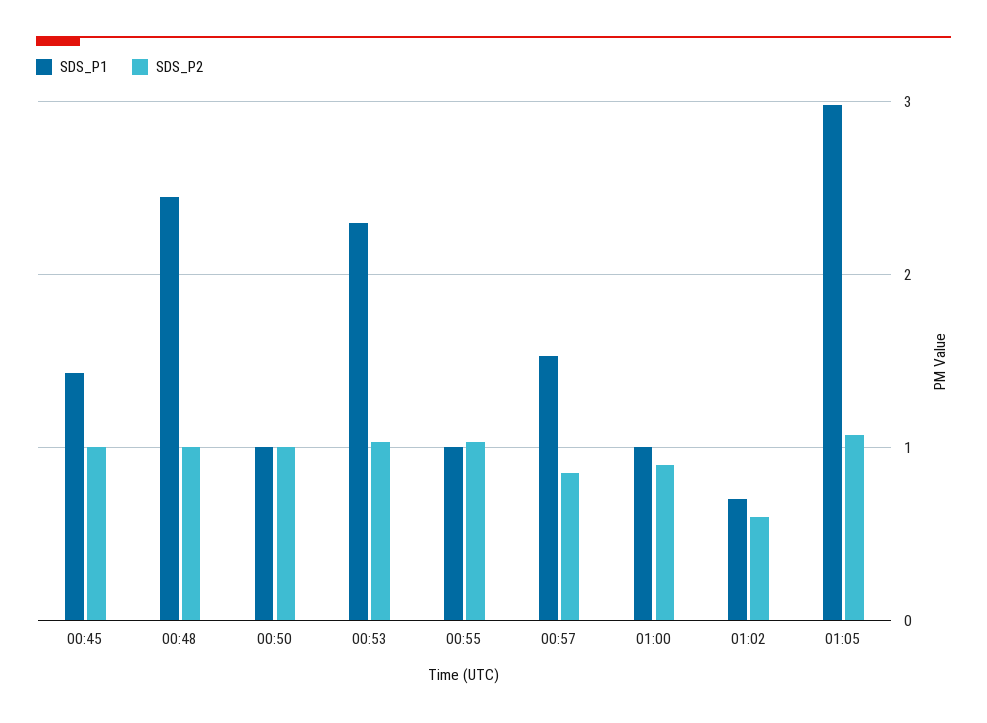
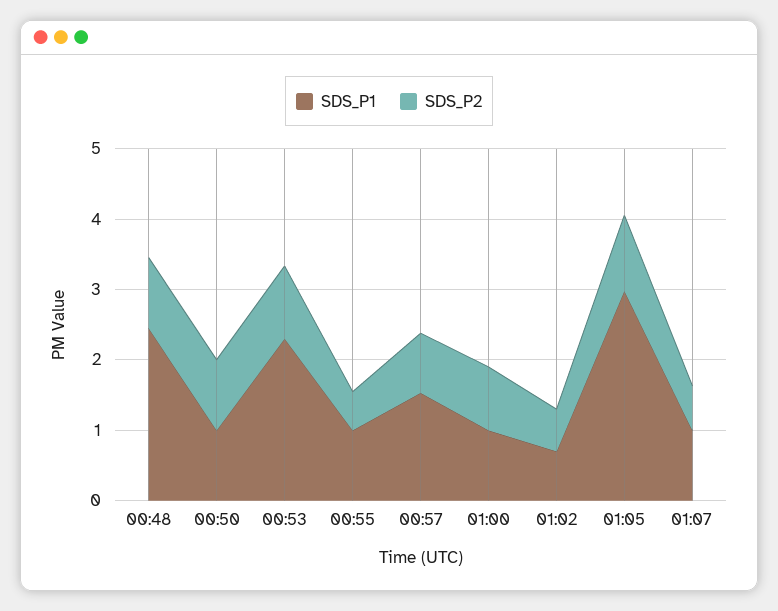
SDS_P1, 00:45: 1.4 -> none
SDS_P2, 00:45: 1 -> none
SDS_P2, 00:55: 1 -> 0.6
SDS_P1, 01:07: none -> 1
SDS_P2, 01:07: none -> 0.6

